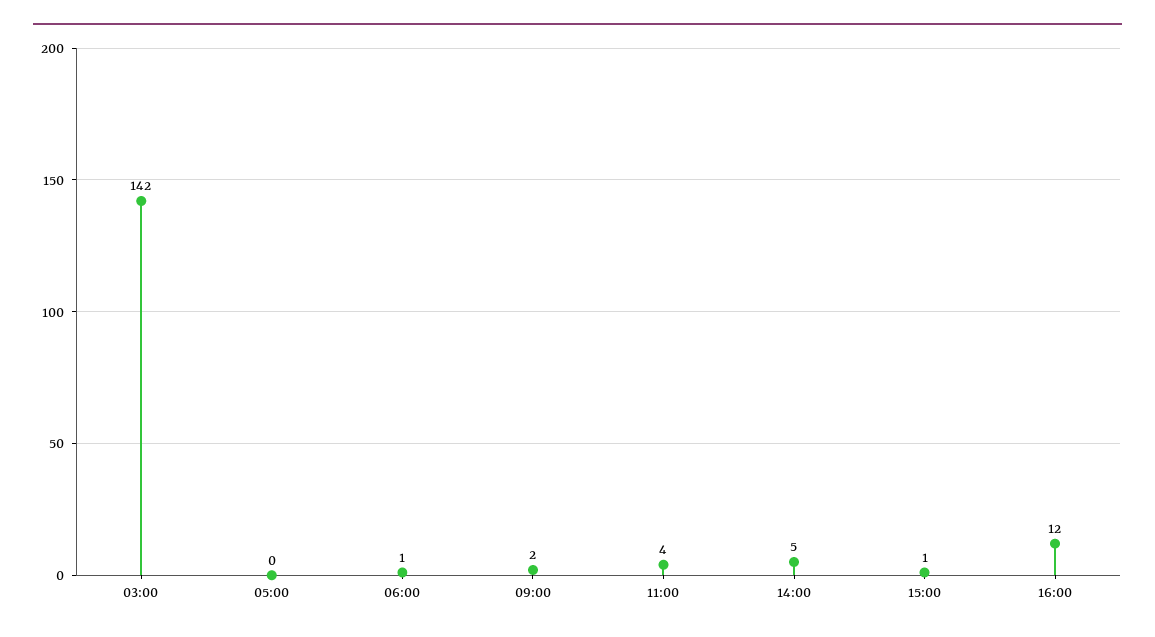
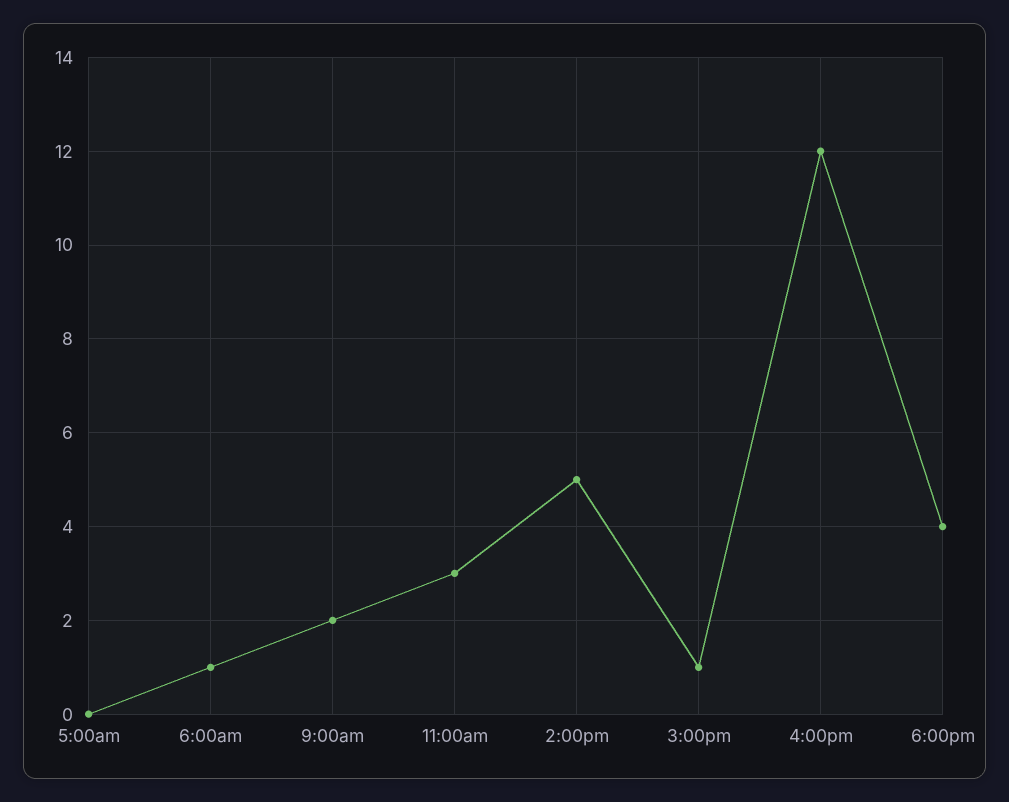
03:00: 142 -> none
11:00: 4 -> 3
6:00pm: none -> 4

